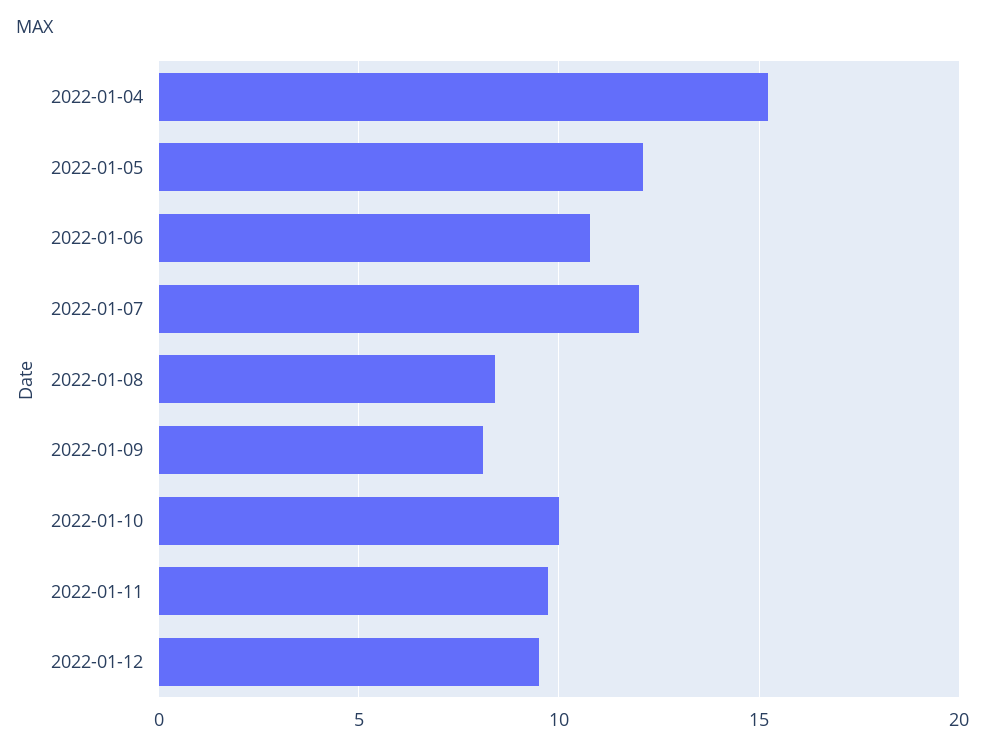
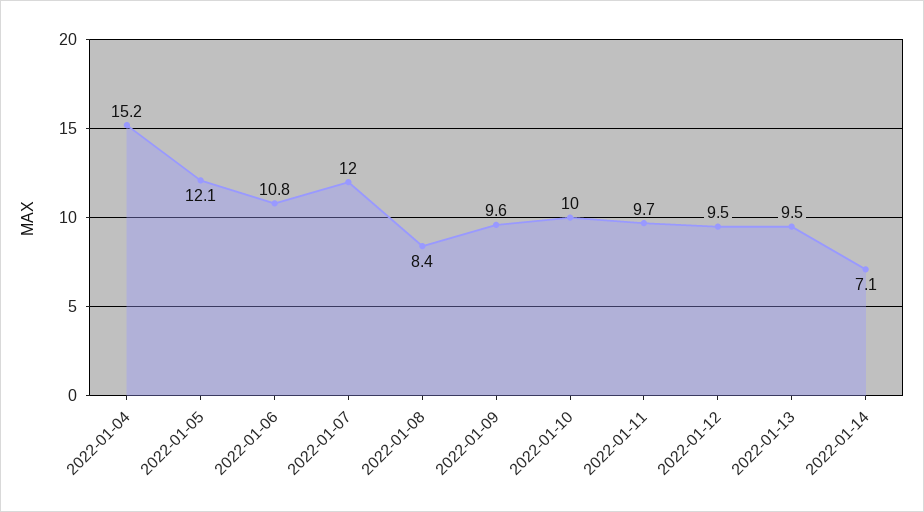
2022-01-09: 8 -> 9.6
2022-01-13: none -> 9.5
2022-01-14: none -> 7.1

